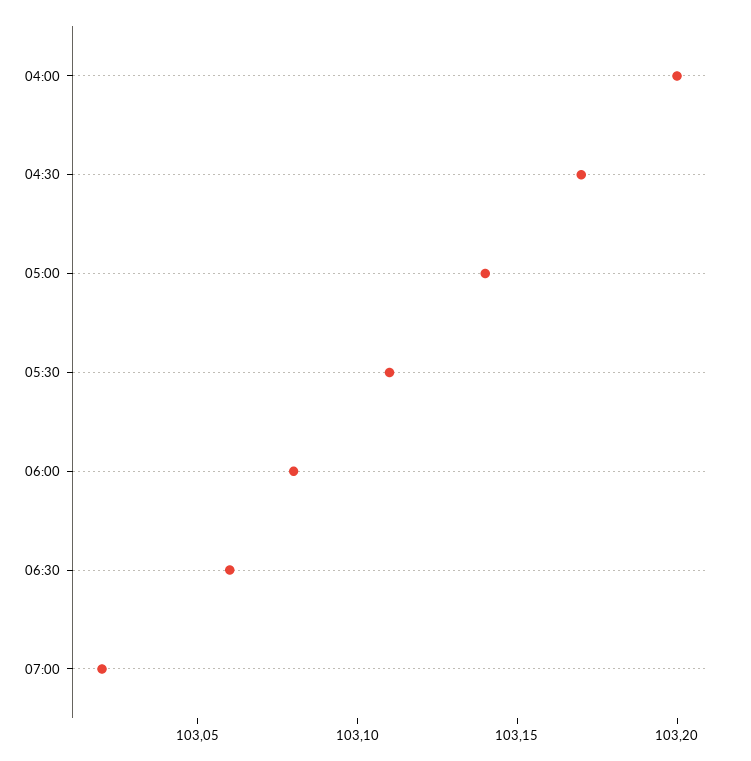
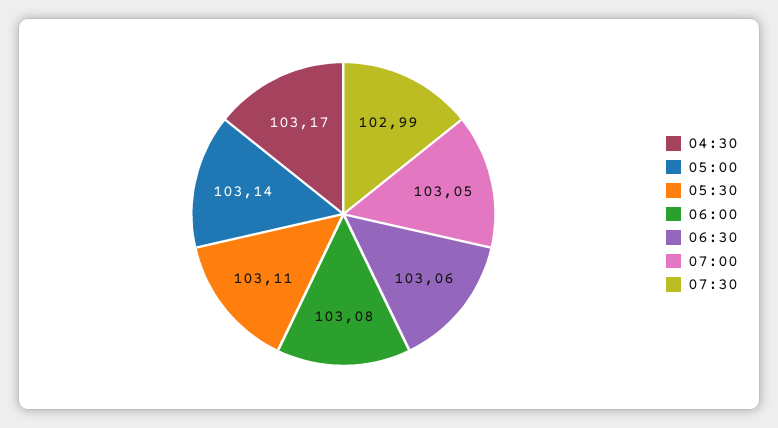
04:00: 103.2 -> none
07:00: 103.02 -> 103.05
07:30: none -> 102.99

